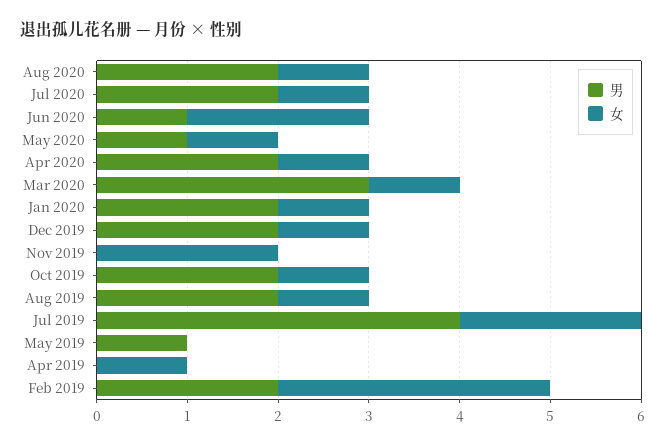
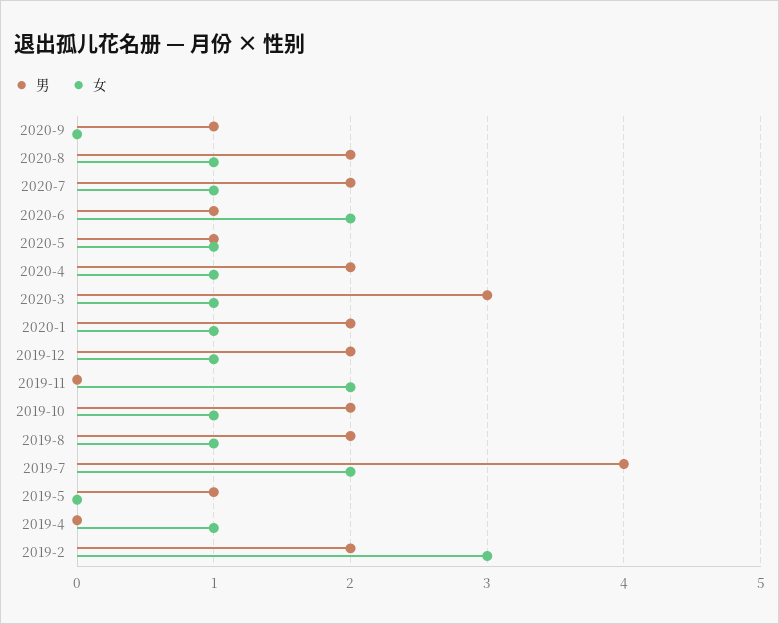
男, 2020-9: none -> 1
女, 2020-9: none -> 0

